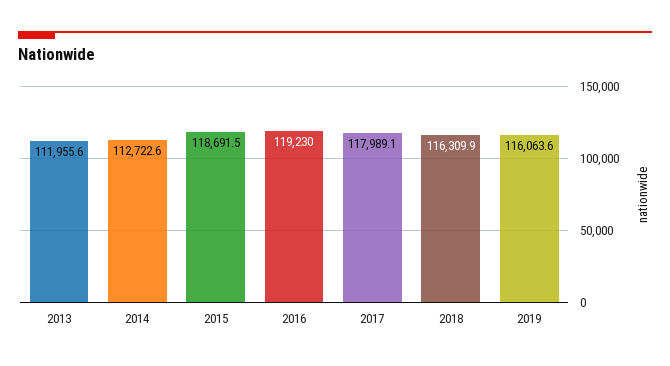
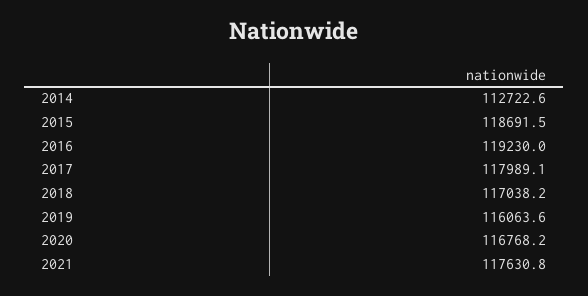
2013: 111955.6 -> none
2018: 116309.9 -> 117038.2
2020: none -> 116768.2
2021: none -> 117630.8

